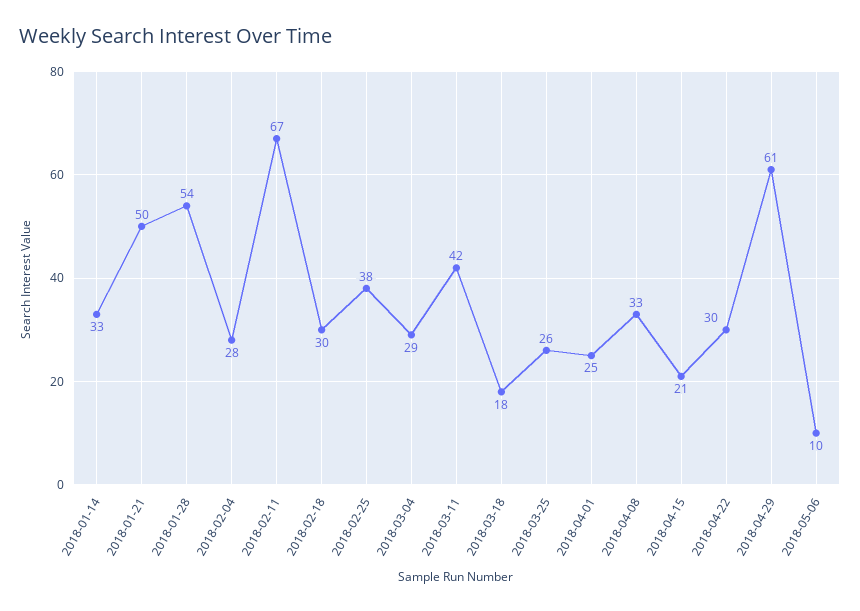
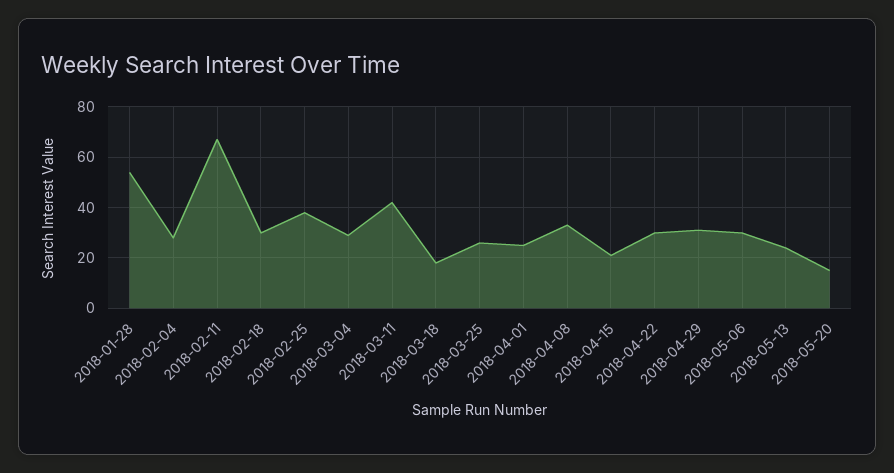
2018-01-14: 33 -> none
2018-01-21: 50 -> none
2018-04-29: 61 -> 30
2018-05-06: 10 -> 30
2018-05-13: none -> 25
2018-05-20: none -> 15

